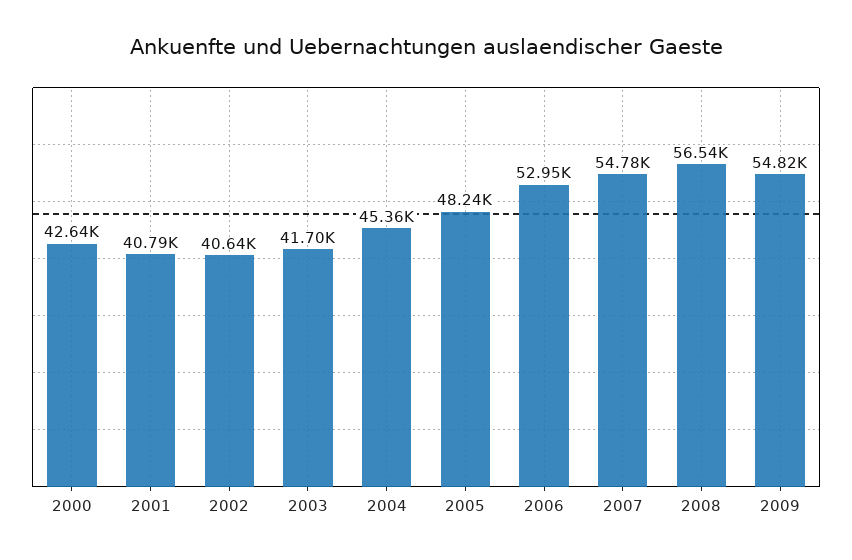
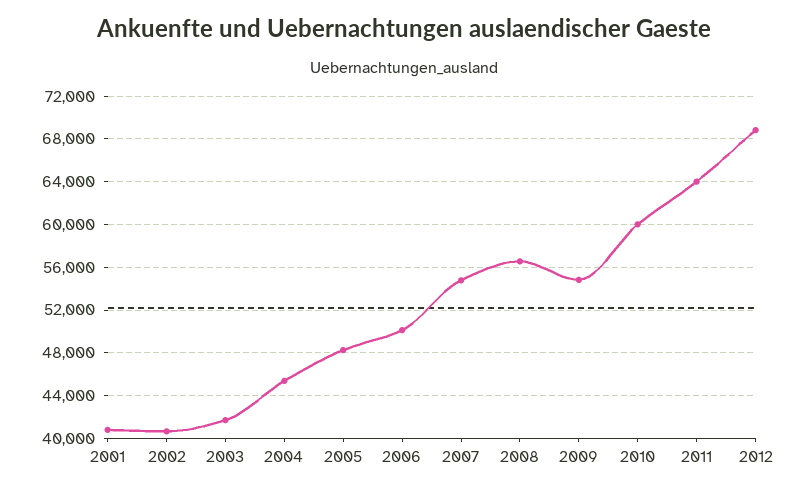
2000: 42640 -> none
2006: 52950 -> 50000
2010: none -> 60000
2011: none -> 64000
2012: none -> 69000

